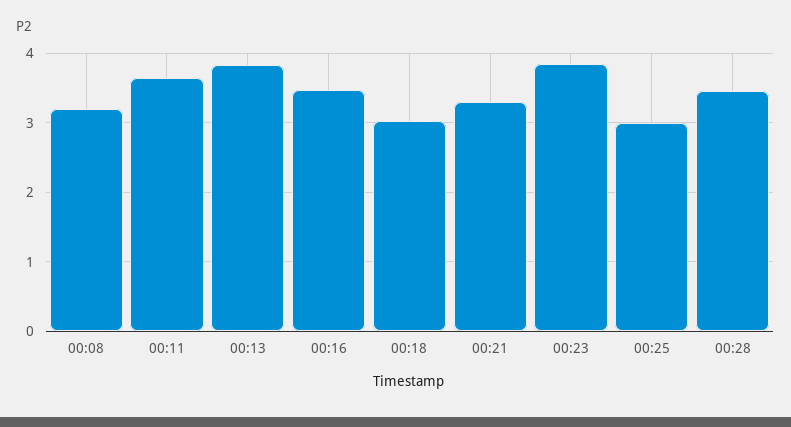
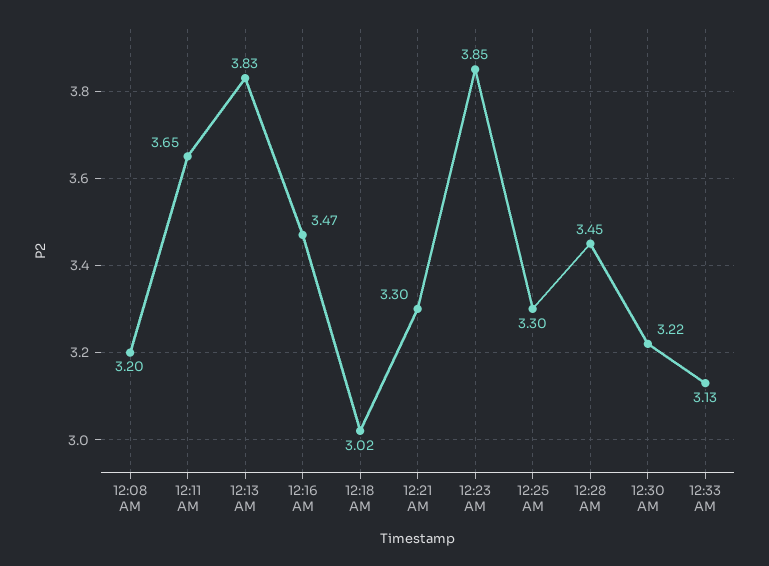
00:25: 3 -> 3.3
12:30 AM: none -> 3.22
12:33 AM: none -> 3.13

